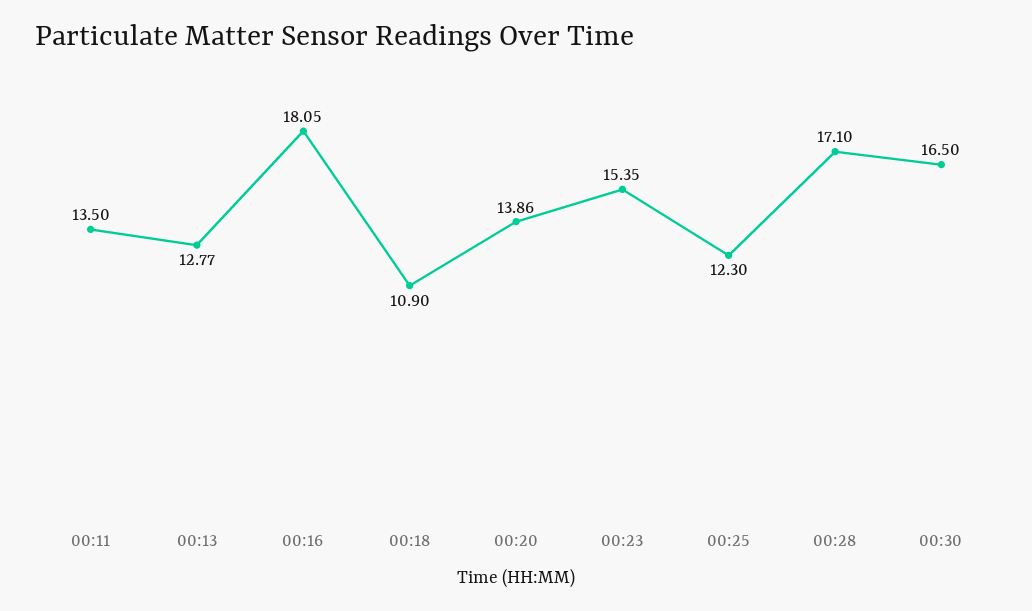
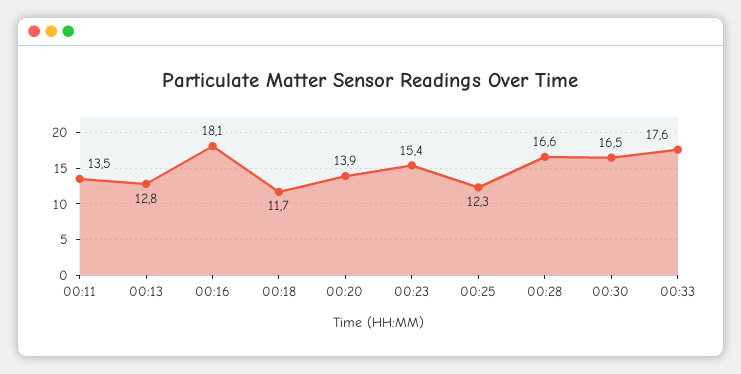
00:18: 10.9 -> 11.7
00:28: 17.1 -> 16.6
00:33: none -> 17.6

